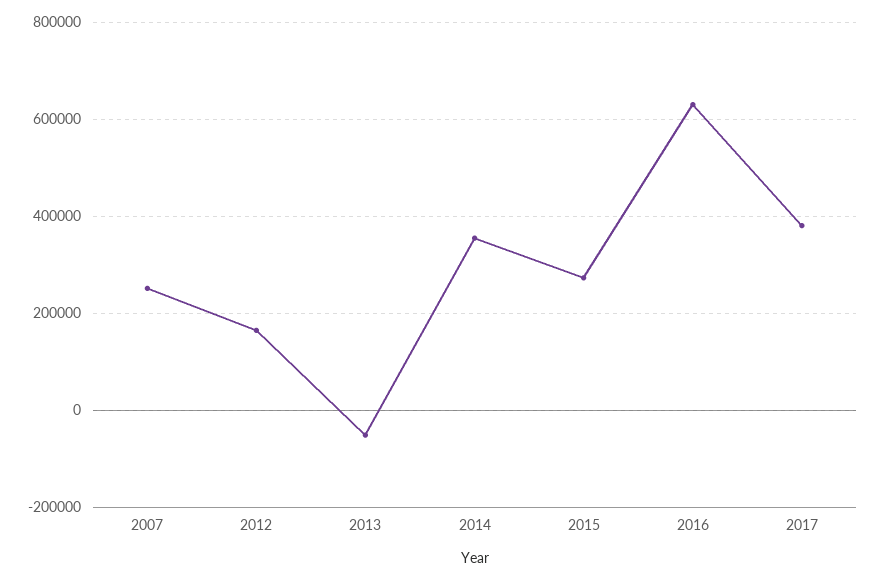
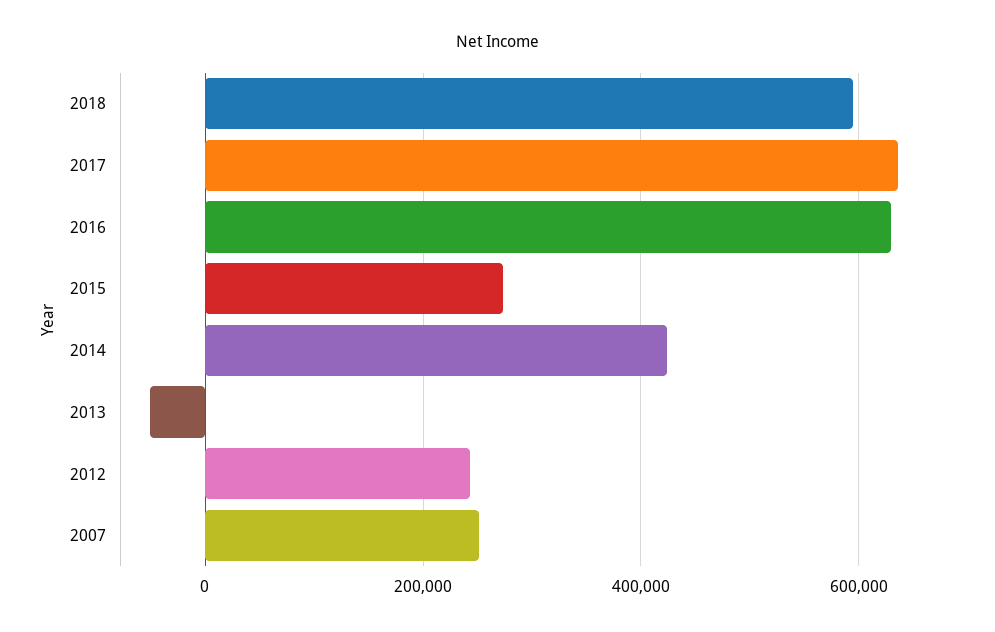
2012: 160000 -> 240000
2014: 360000 -> 420000
2017: 380000 -> 640000
2018: none -> 600000

